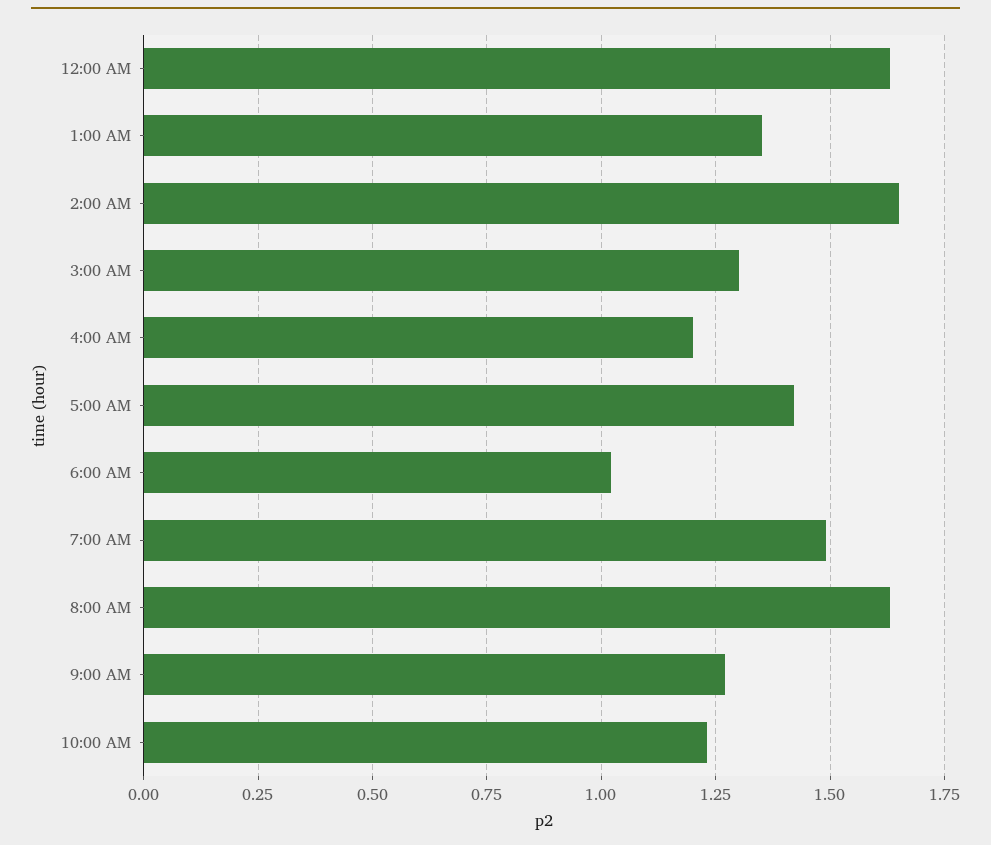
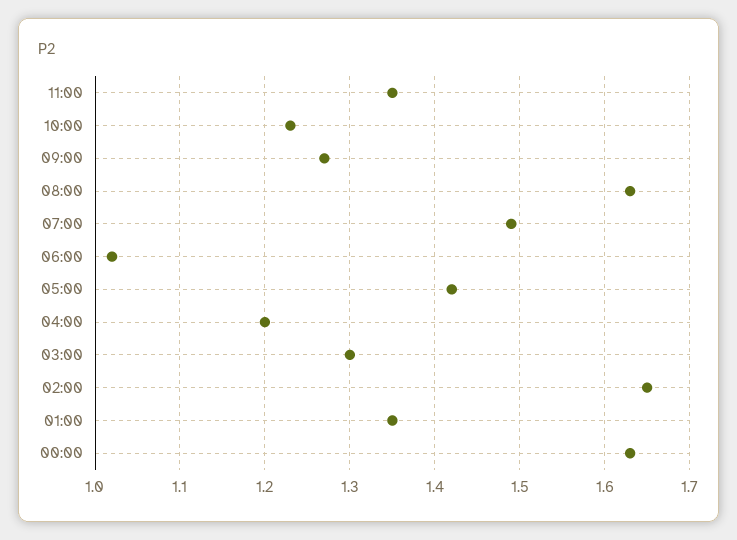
11:00: none -> 1.35

